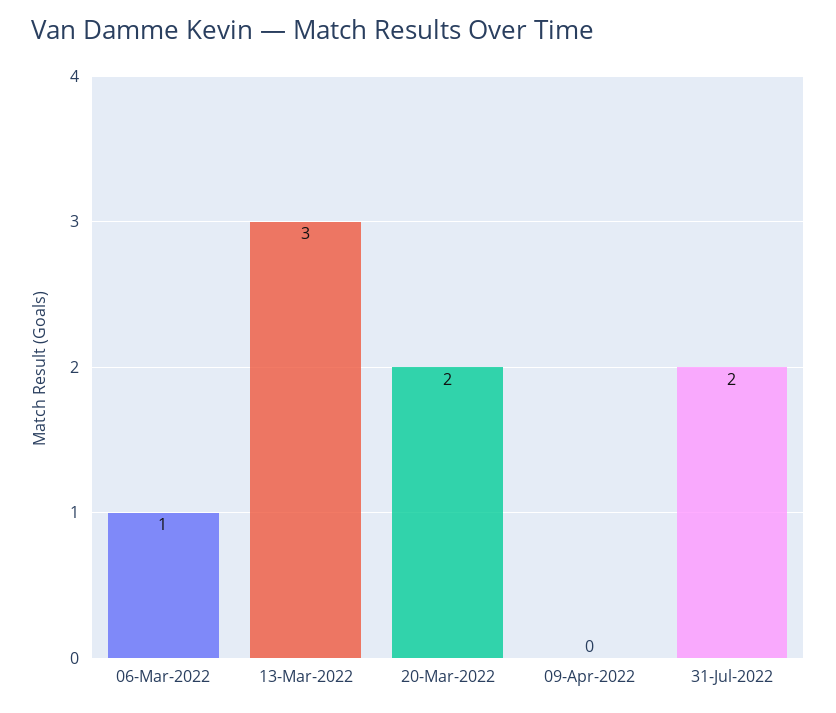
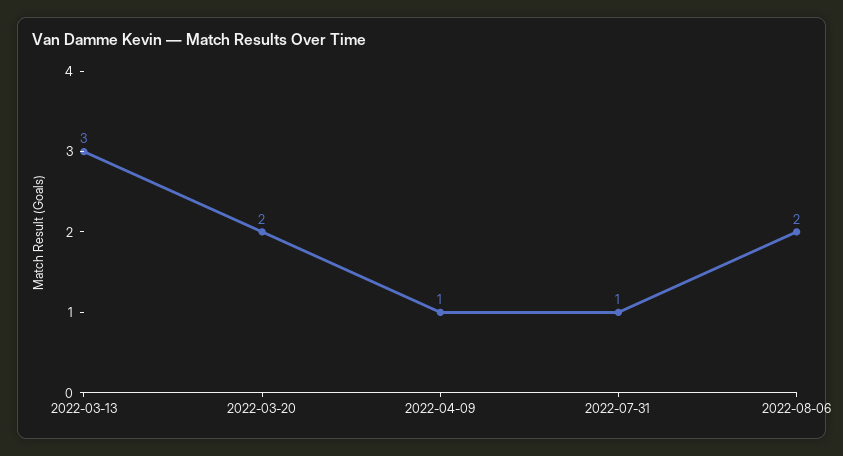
06-Mar-2022: 1 -> none
09-Apr-2022: 0 -> 1
31-Jul-2022: 2 -> 1
2022-08-06: none -> 2

